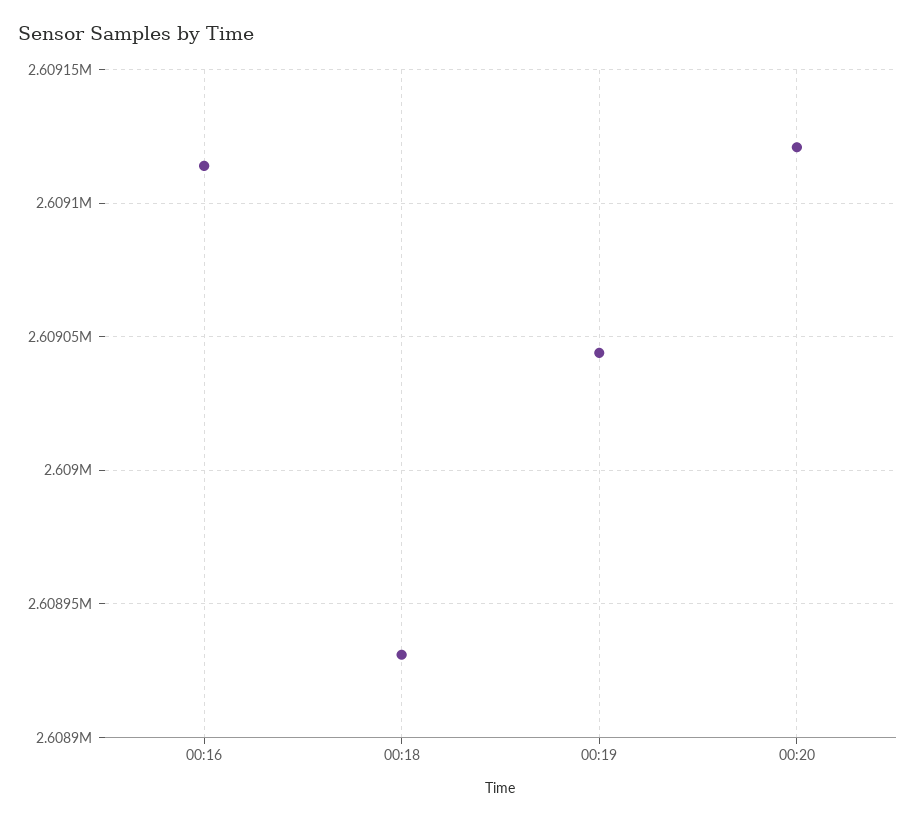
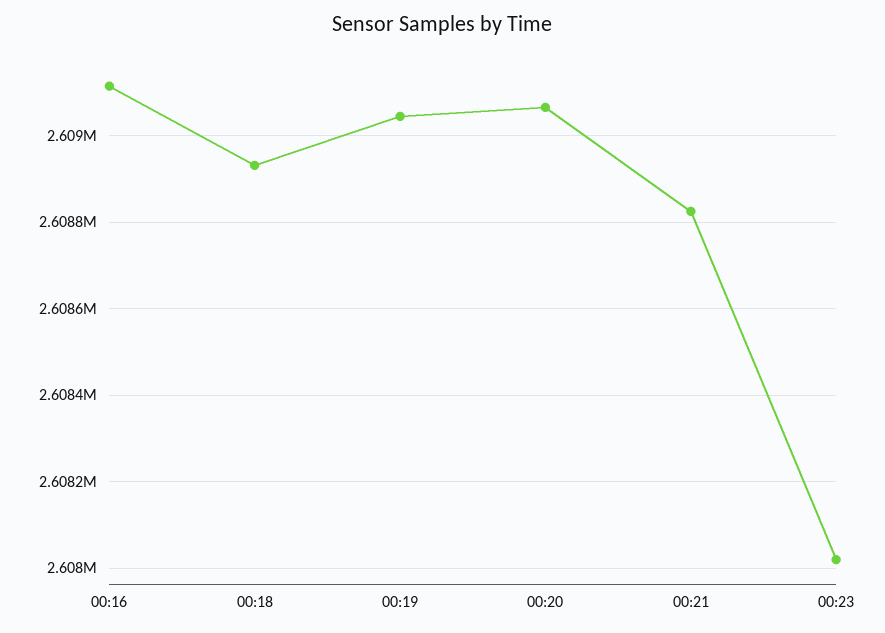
00:20: 2609120 -> 2609060
00:21: none -> 2608820
00:23: none -> 2608020

